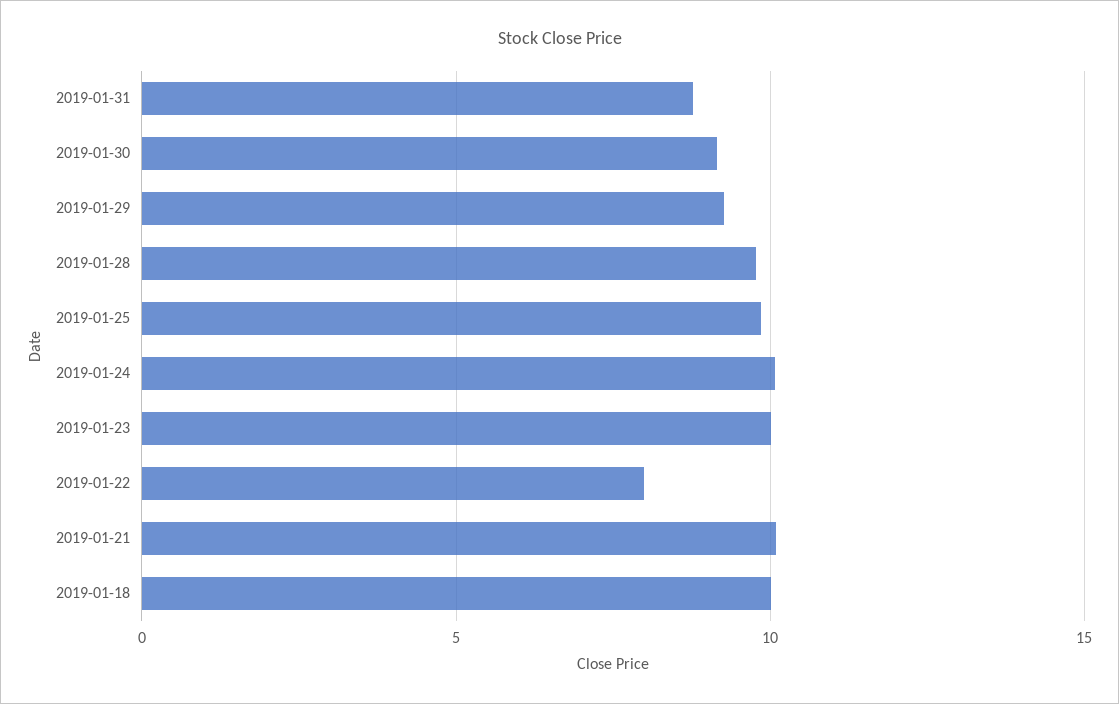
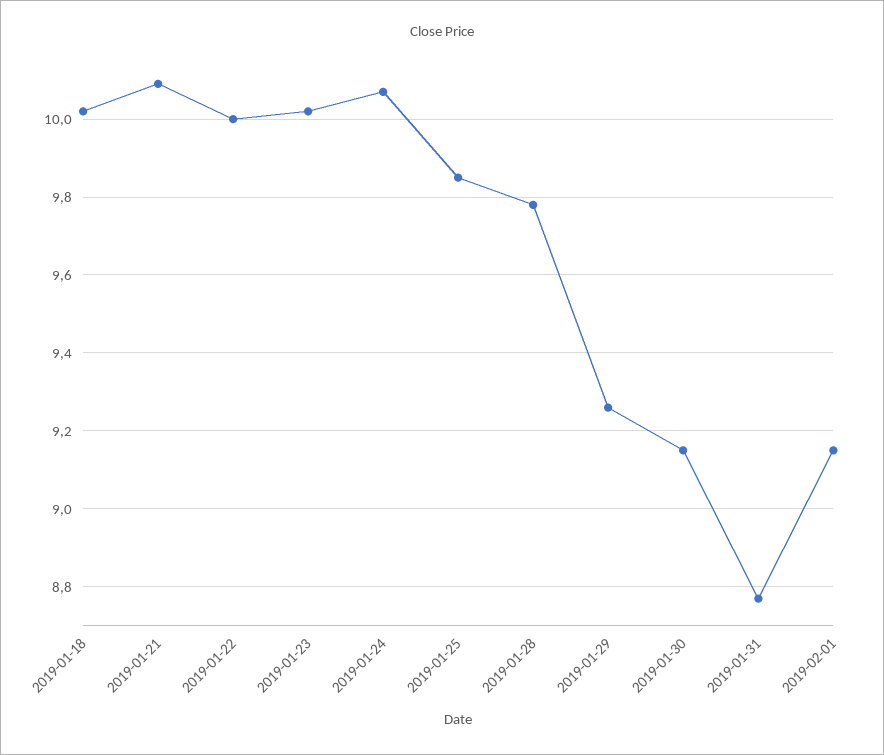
2019-01-22: 8 -> 10
2019-02-01: none -> 9.15

